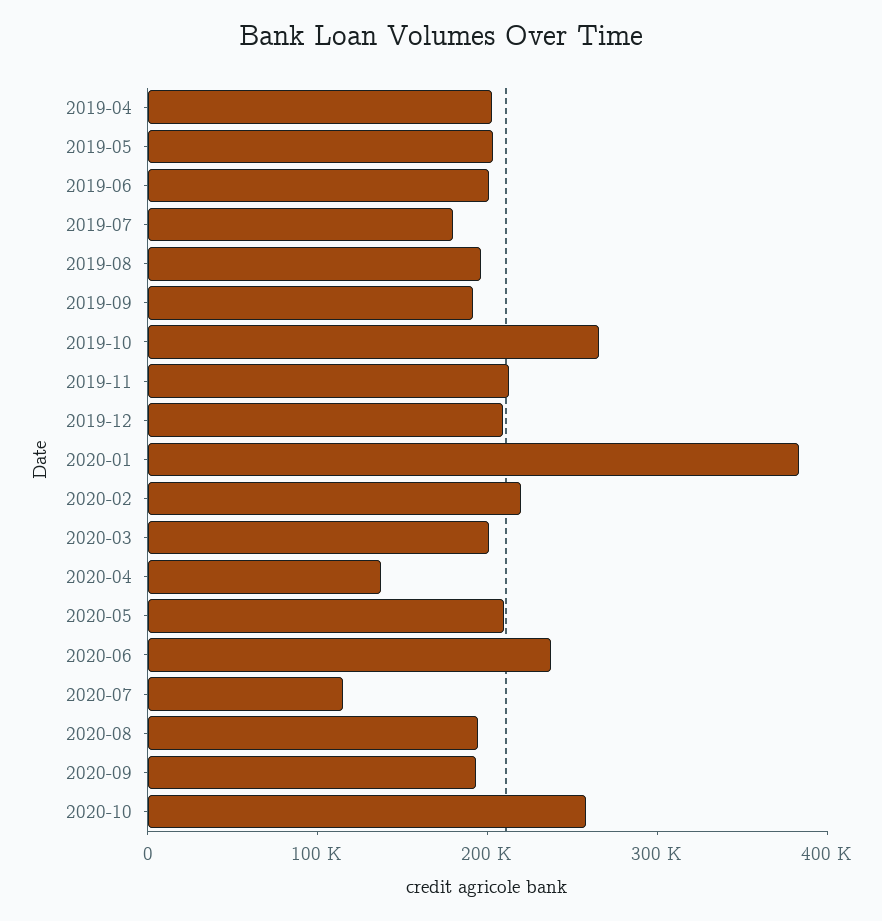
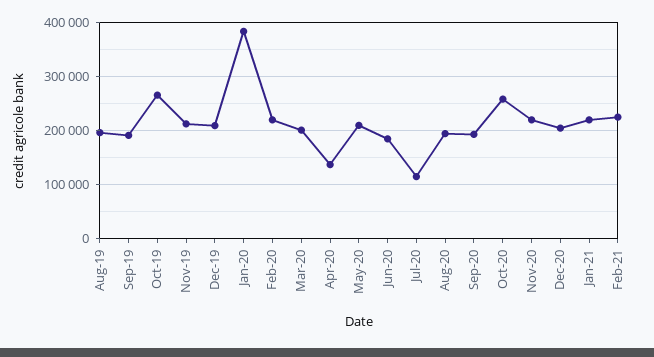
2019-04: 200000 -> none
2019-05: 200000 -> none
2019-06: 200000 -> none
2019-07: 180000 -> none
2020-06: 240000 -> 180000
Nov-20: none -> 220000
Dec-20: none -> 200000
Jan-21: none -> 220000
Feb-21: none -> 220000

